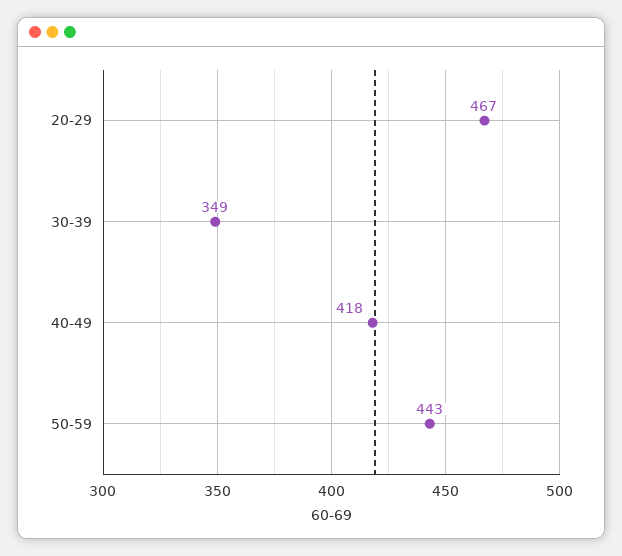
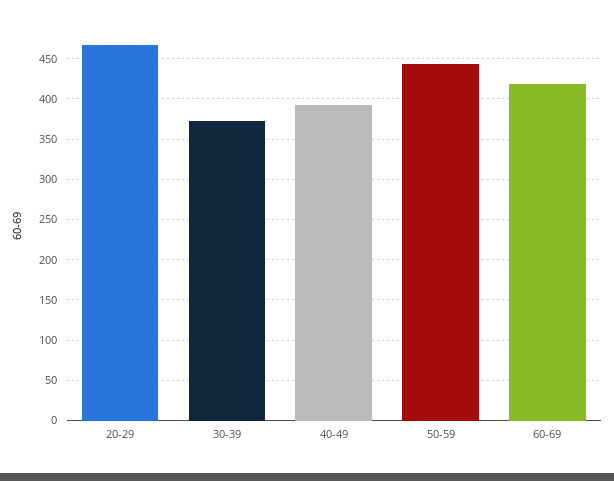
30-39: 349 -> 370
40-49: 418 -> 390
60-69: none -> 420

